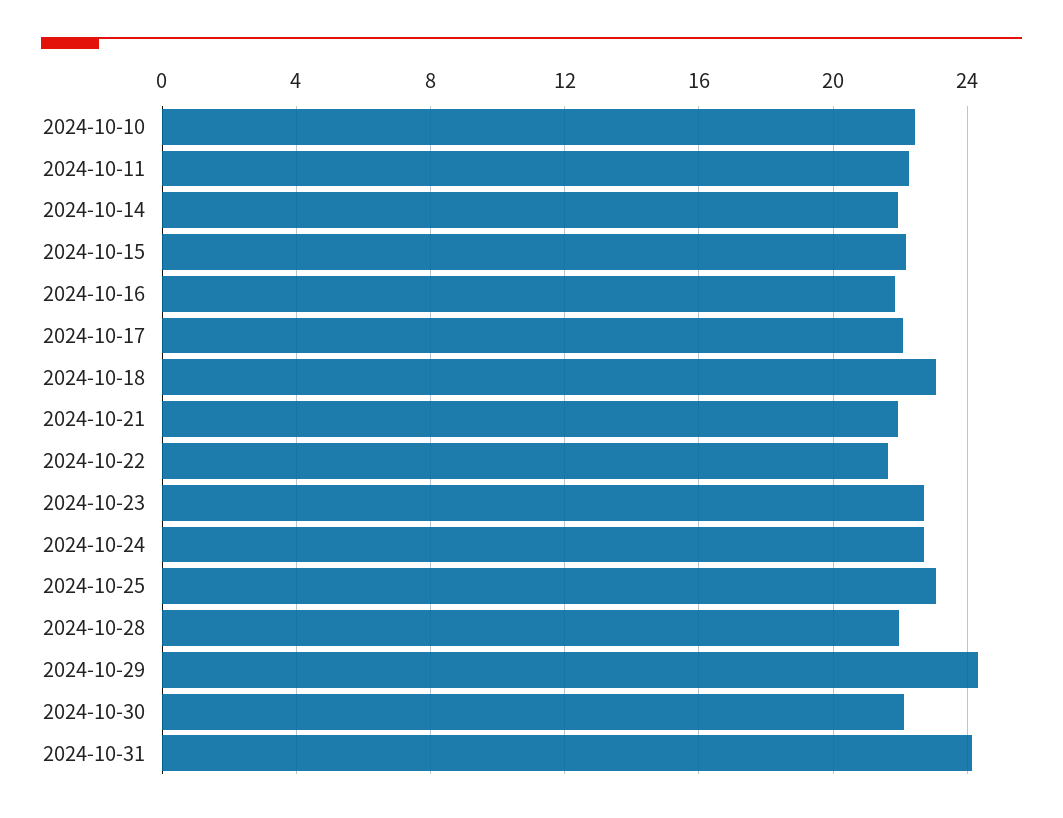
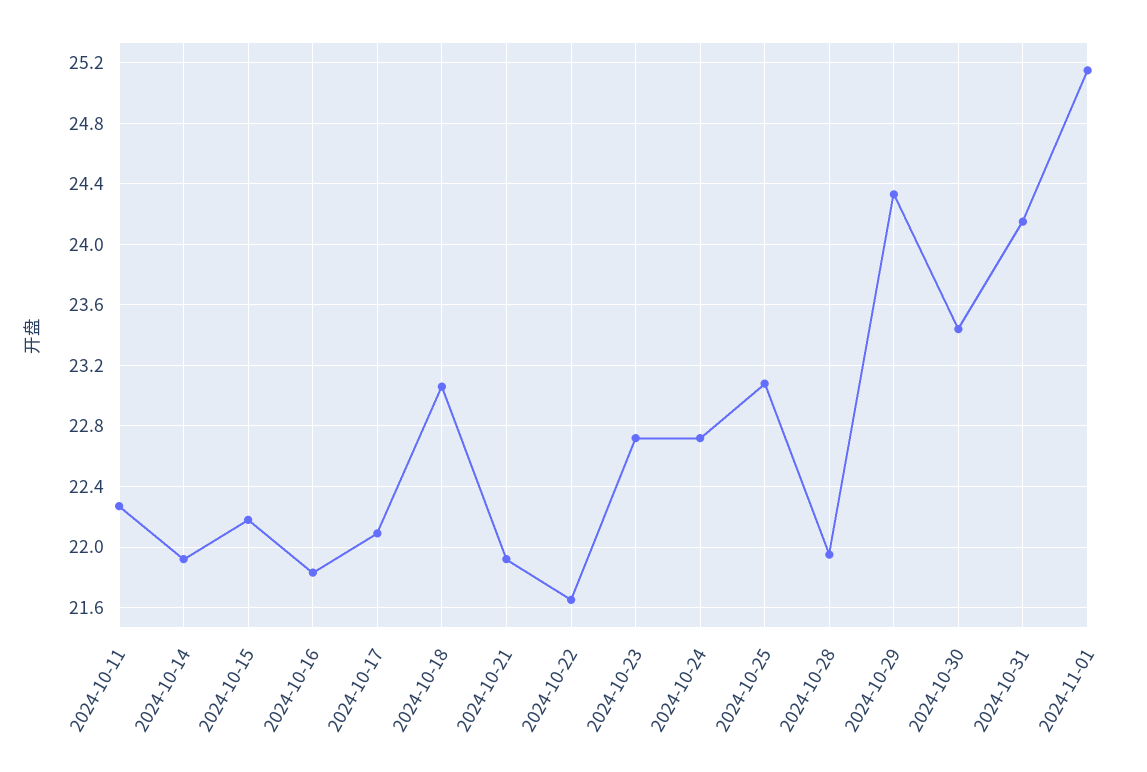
2024-10-10: 22.5 -> none
2024-10-30: 22 -> 23.45
2024-11-01: none -> 25.15

